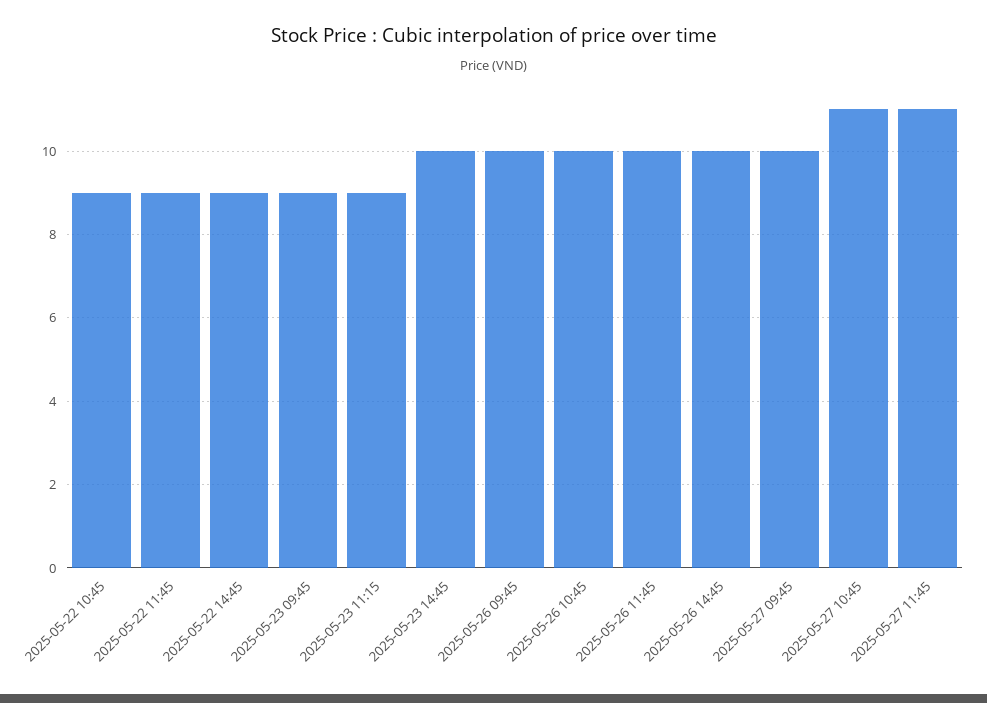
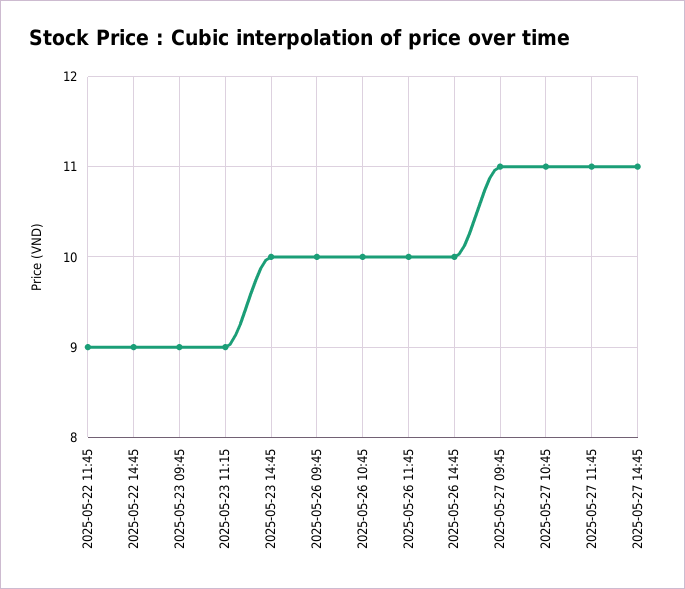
2025-05-22 10:45: 9 -> none
2025-05-27 09:45: 10 -> 11
2025-05-27 14:45: none -> 11

